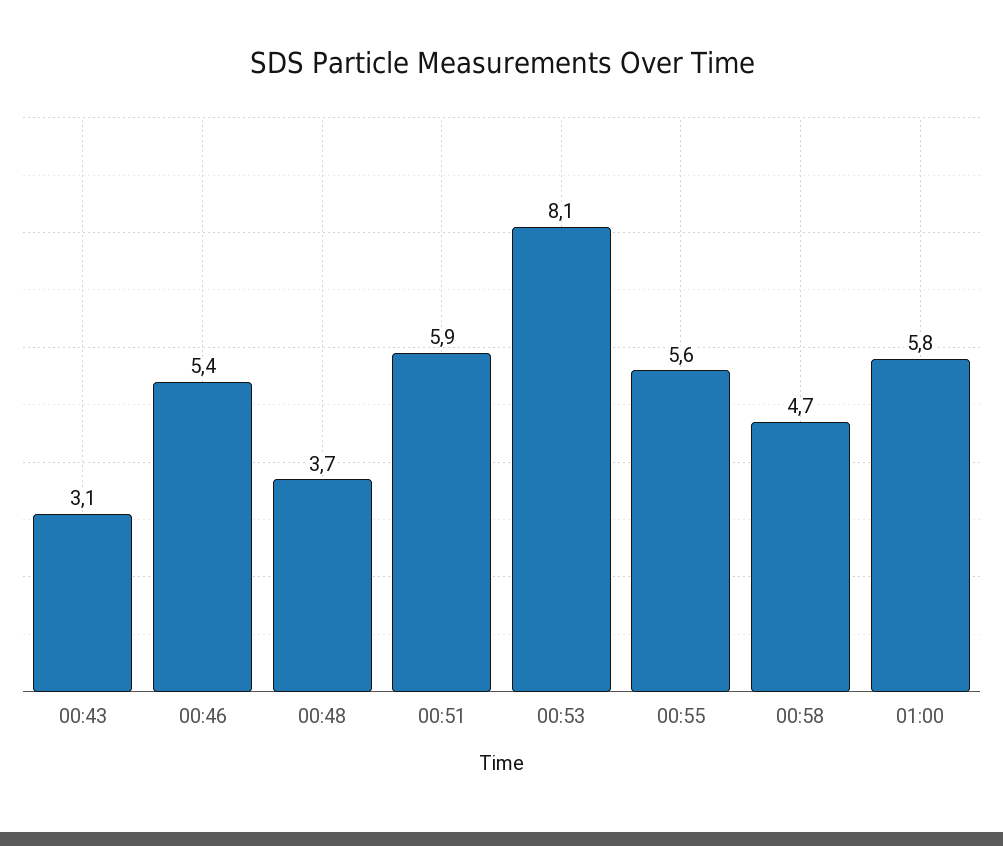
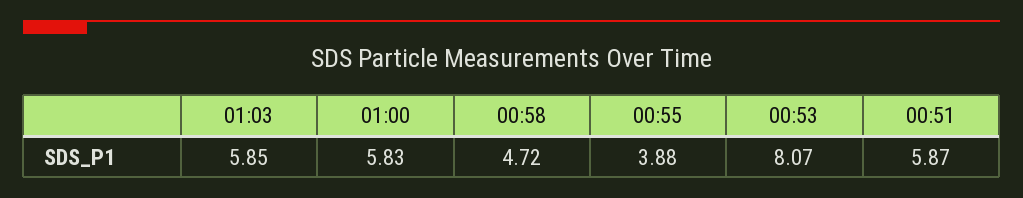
00:43: 3.1 -> none
00:46: 5.4 -> none
00:48: 3.7 -> none
00:55: 5.6 -> 3.88
01:03: none -> 5.85

